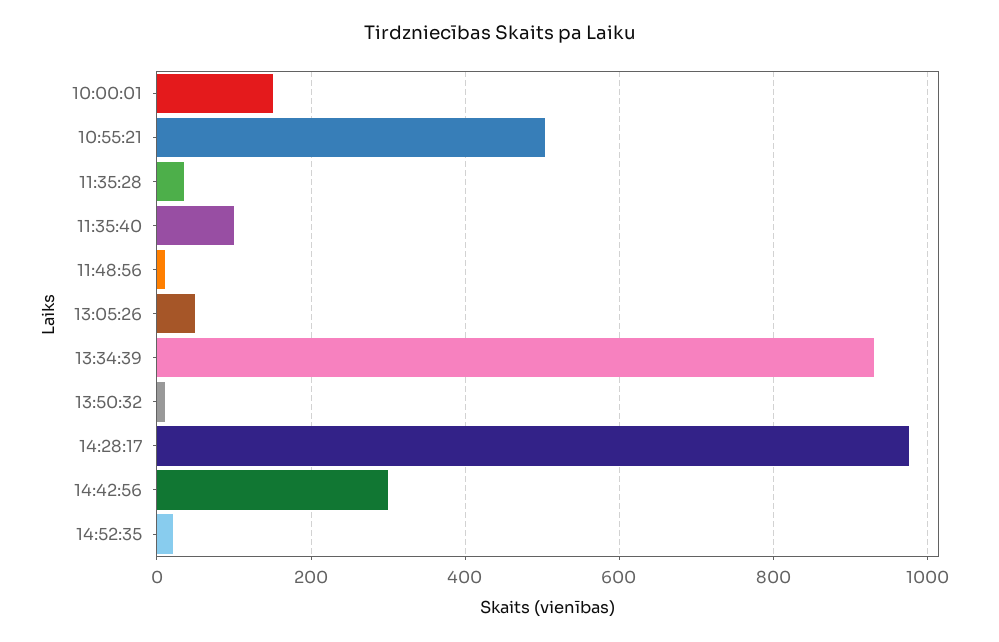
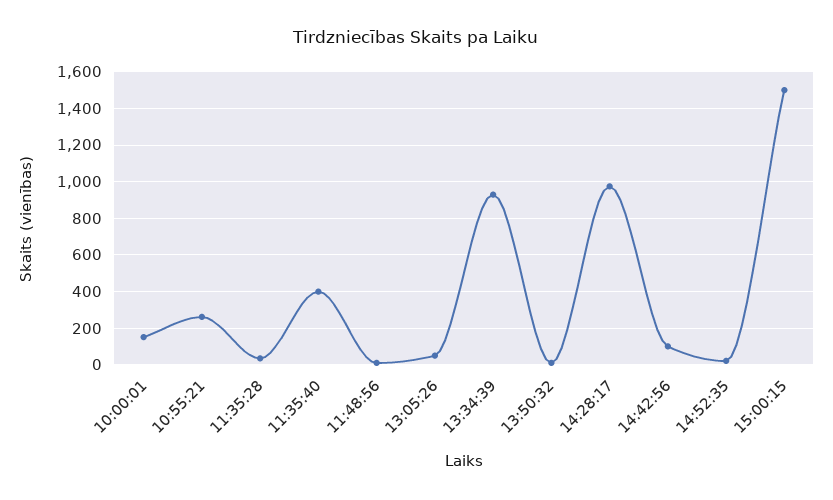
10:55:21: 500 -> 250
11:35:40: 100 -> 400
14:42:56: 300 -> 100
15:00:15: none -> 1500

